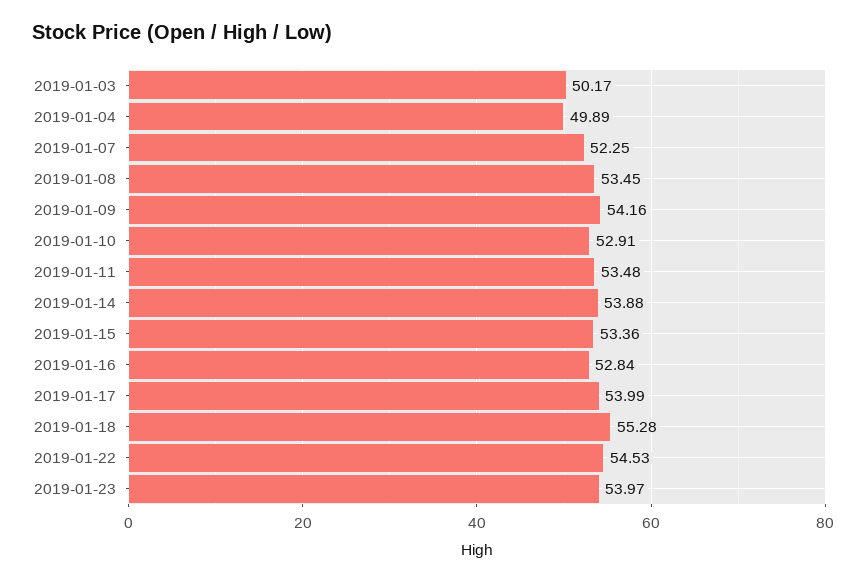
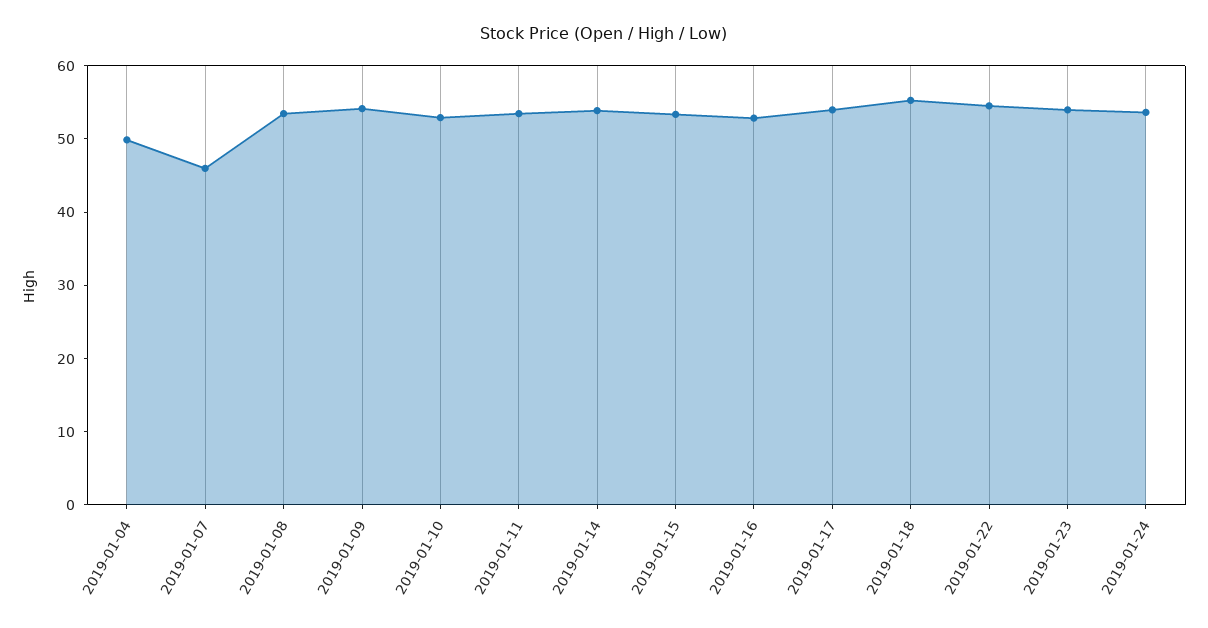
2019-01-03: 50.17 -> none
2019-01-07: 52.25 -> 46
2019-01-24: none -> 54

